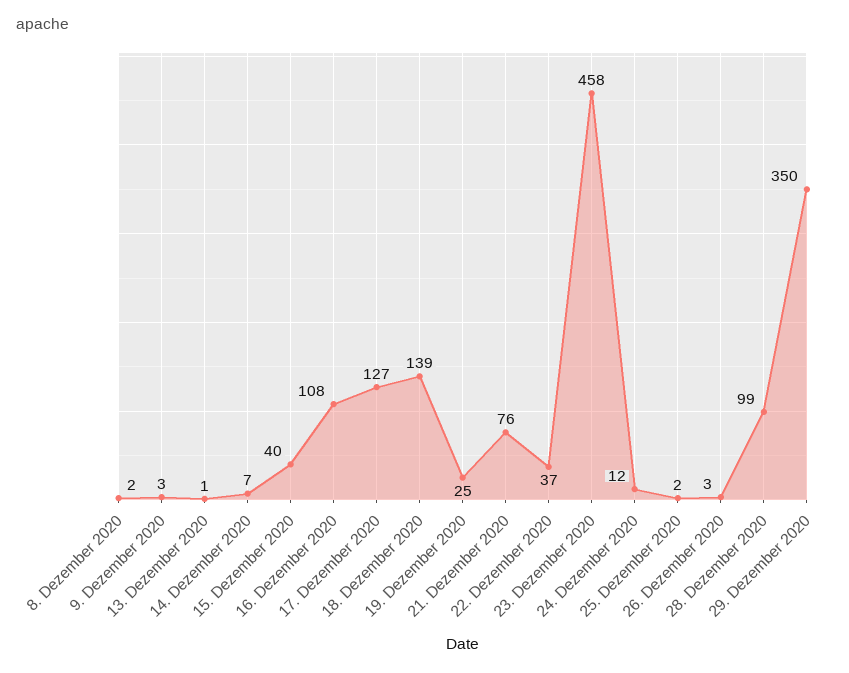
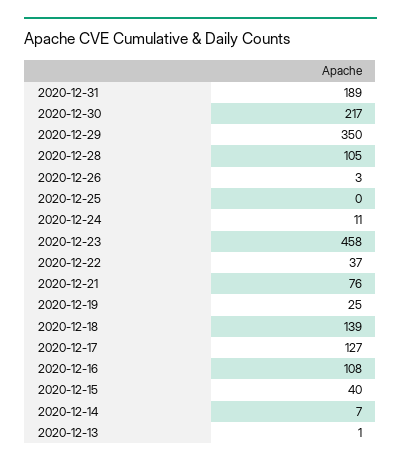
8. Dezember 2020: 2 -> none
9. Dezember 2020: 3 -> none
24. Dezember 2020: 12 -> 11
25. Dezember 2020: 2 -> 0
28. Dezember 2020: 99 -> 105
2020-12-31: none -> 189
2020-12-30: none -> 217

